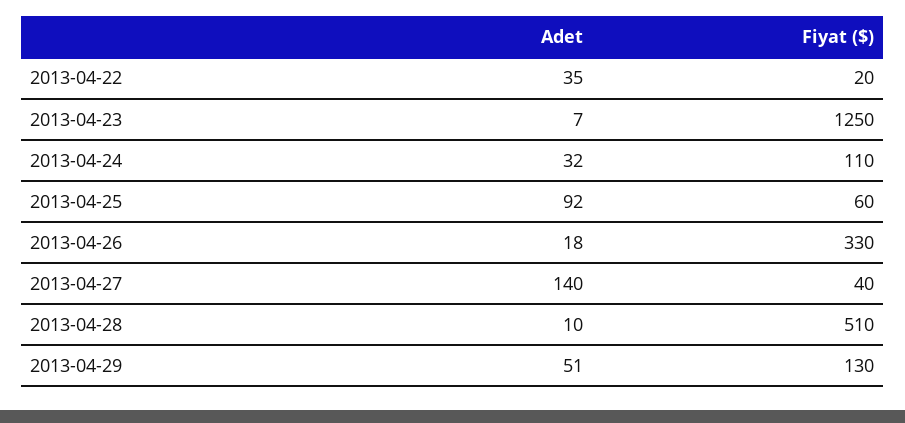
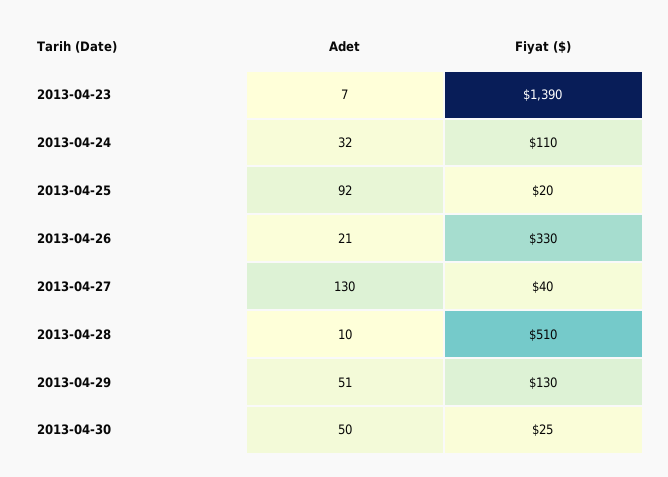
Adet, 2013-04-22: 35 -> none
Fiyat ($), 2013-04-22: 20 -> none
Fiyat ($), 2013-04-23: 1250 -> 1390
Fiyat ($), 2013-04-25: 60 -> 20
Adet, 2013-04-26: 18 -> 21
Adet, 2013-04-27: 140 -> 130
Adet, 2013-04-30: none -> 50
Fiyat ($), 2013-04-30: none -> 25

